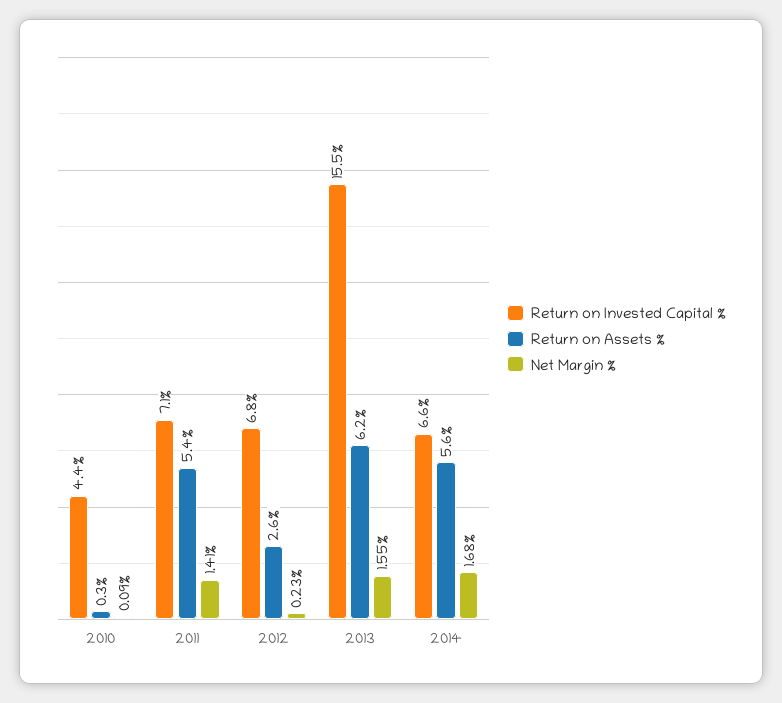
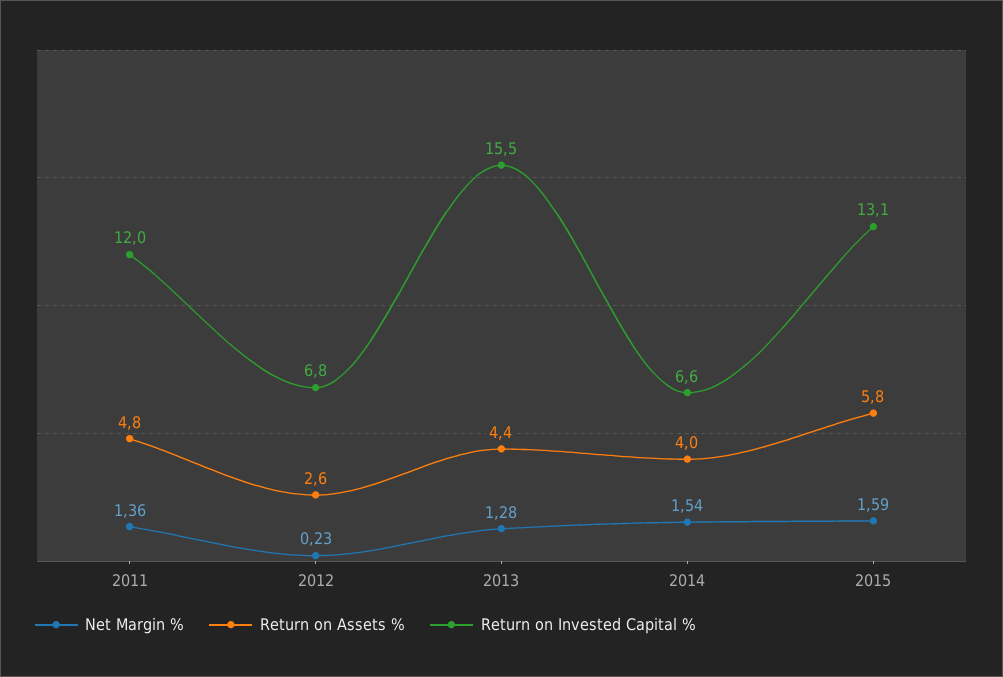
Return on Invested Capital %, 2010: 4.4 -> none
Return on Assets %, 2010: 0.3 -> none
Net Margin %, 2010: 0.09 -> none
Return on Invested Capital %, 2011: 7.1 -> 12
Return on Assets %, 2011: 5.4 -> 4.8
Net Margin %, 2011: 1.41 -> 1.36
Return on Assets %, 2013: 6.2 -> 4.4
Net Margin %, 2013: 1.55 -> 1.28
Return on Assets %, 2014: 5.6 -> 4
Net Margin %, 2014: 1.68 -> 1.54
Net Margin %, 2015: none -> 1.59
Return on Assets %, 2015: none -> 5.8
Return on Invested Capital %, 2015: none -> 13.1

